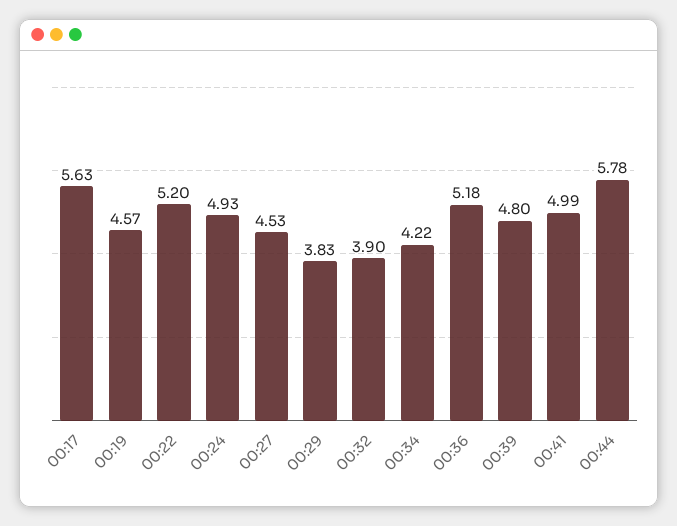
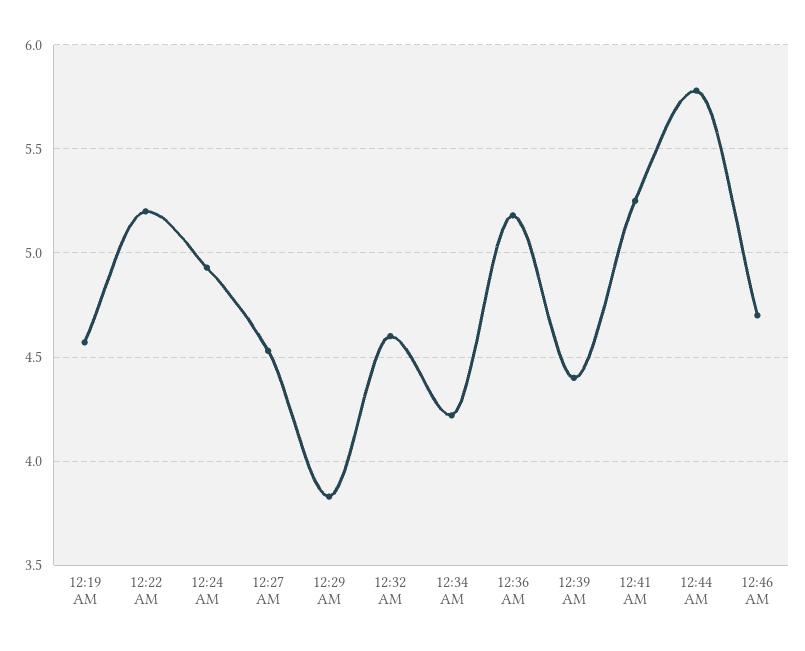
00:17: 5.63 -> none
00:32: 3.9 -> 4.6
00:39: 4.8 -> 4.4
00:41: 4.99 -> 5.25
12:46 AM: none -> 4.7

